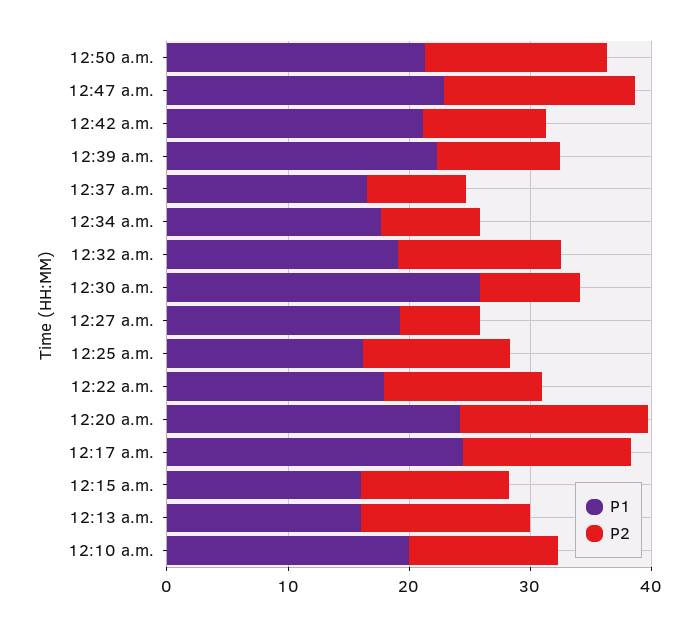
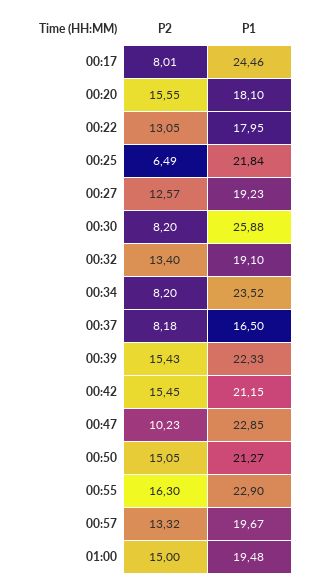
P2, 12:47 a.m.: 16 -> 10.23
P2, 12:42 a.m.: 10 -> 15.45
P2, 12:39 a.m.: 10 -> 15.43
P1, 12:34 a.m.: 18 -> 23.52
P2, 12:27 a.m.: 6 -> 12.57
P1, 12:25 a.m.: 16 -> 21.84
P2, 12:25 a.m.: 12 -> 6.49
P1, 12:20 a.m.: 24 -> 18.1
P2, 12:17 a.m.: 14 -> 8.01
P1, 12:15 a.m.: 16 -> none
P2, 12:15 a.m.: 12 -> none
P1, 12:13 a.m.: 16 -> none
P2, 12:13 a.m.: 14 -> none
P1, 12:10 a.m.: 20 -> none
P2, 12:10 a.m.: 12 -> none
P2, 00:55: none -> 16.3
P1, 00:55: none -> 22.9
P2, 00:57: none -> 13.32
P1, 00:57: none -> 19.67
P2, 01:00: none -> 15
P1, 01:00: none -> 19.48

